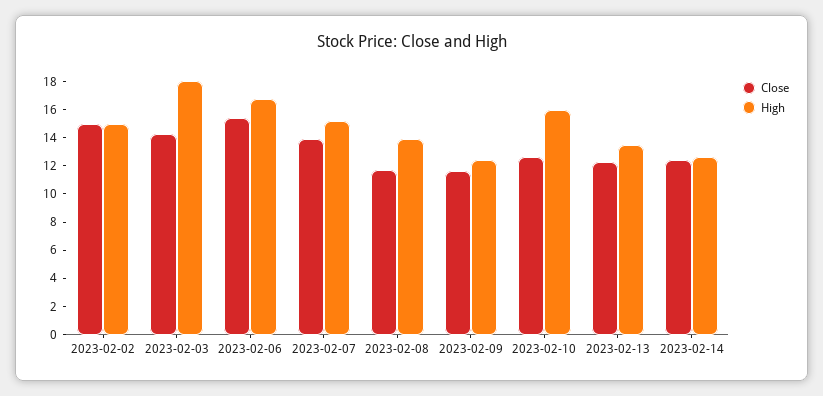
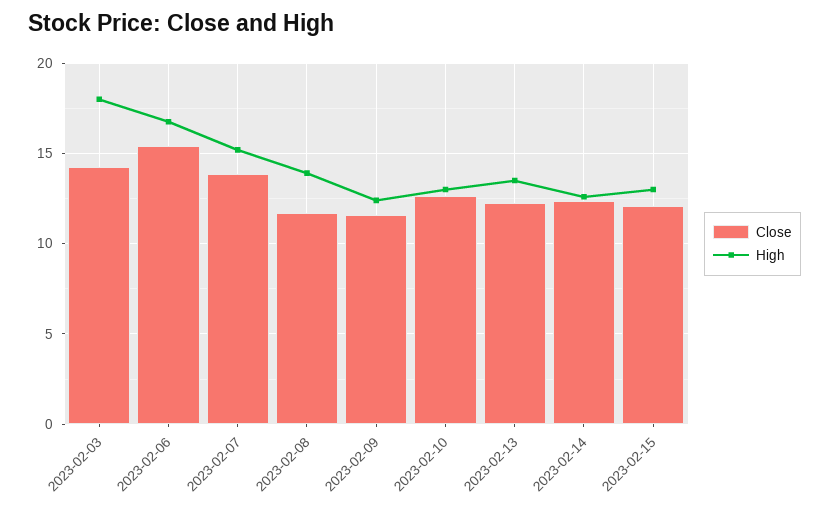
Close, 2023-02-02: 15 -> none
High, 2023-02-02: 15 -> none
High, 2023-02-10: 16 -> 13
Close, 2023-02-15: none -> 12
High, 2023-02-15: none -> 13

